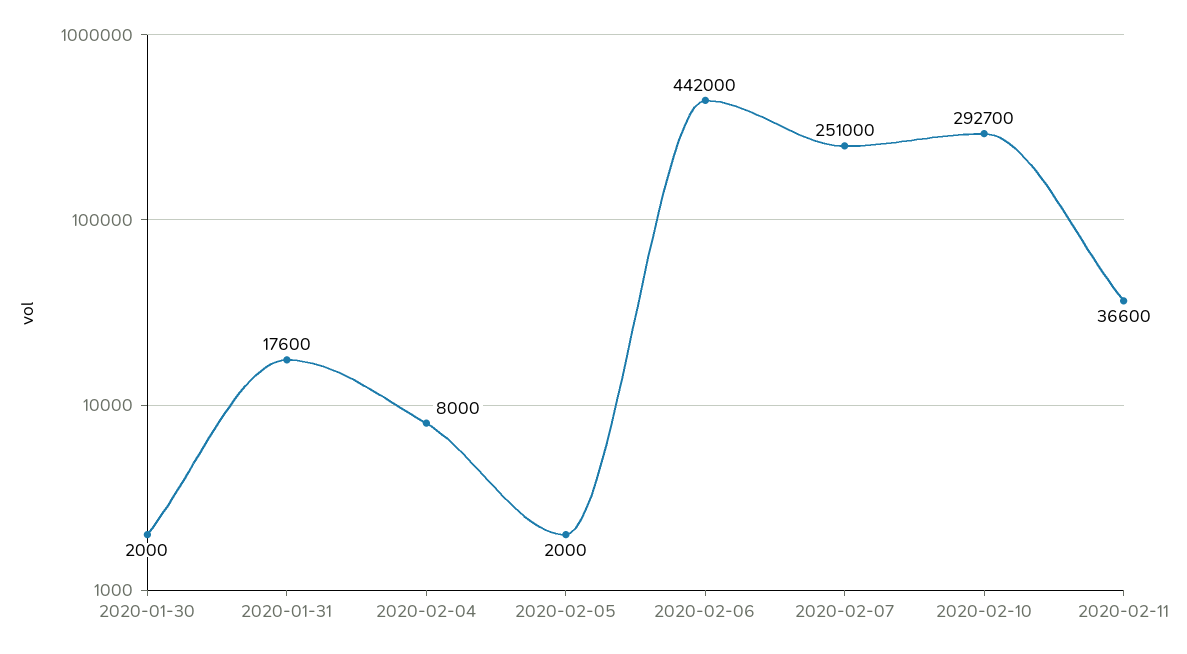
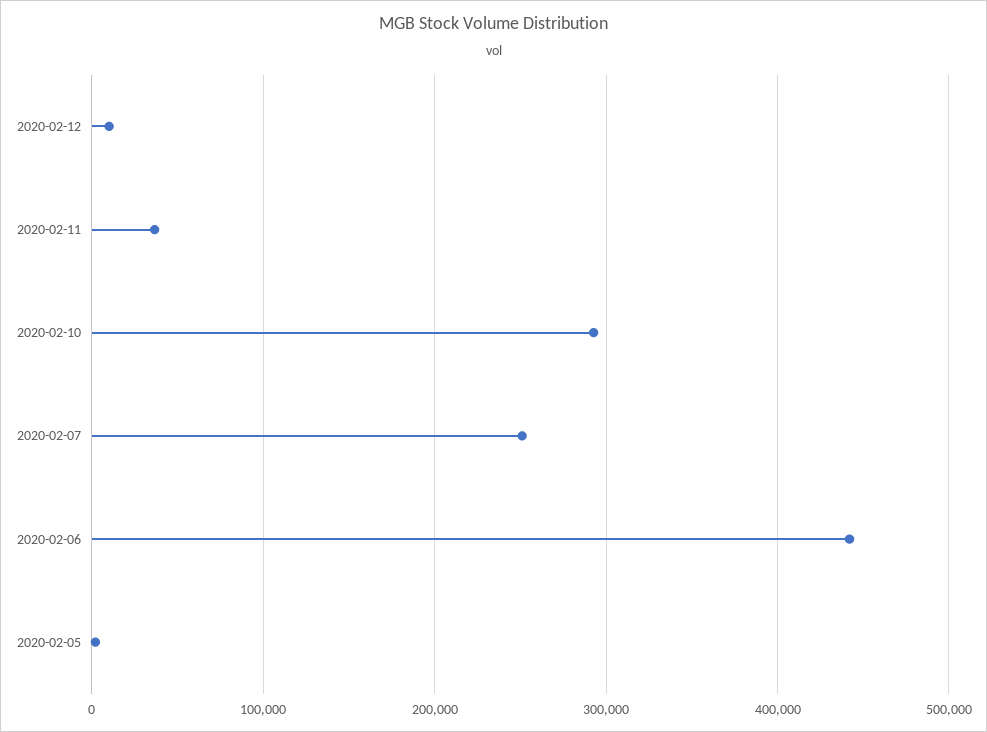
2020-01-30: 2000 -> none
2020-01-31: 17600 -> none
2020-02-04: 8000 -> none
2020-02-12: none -> 10000

